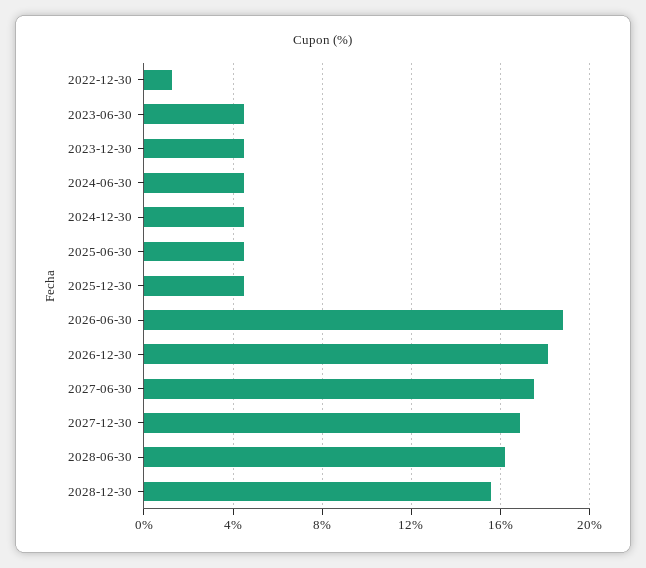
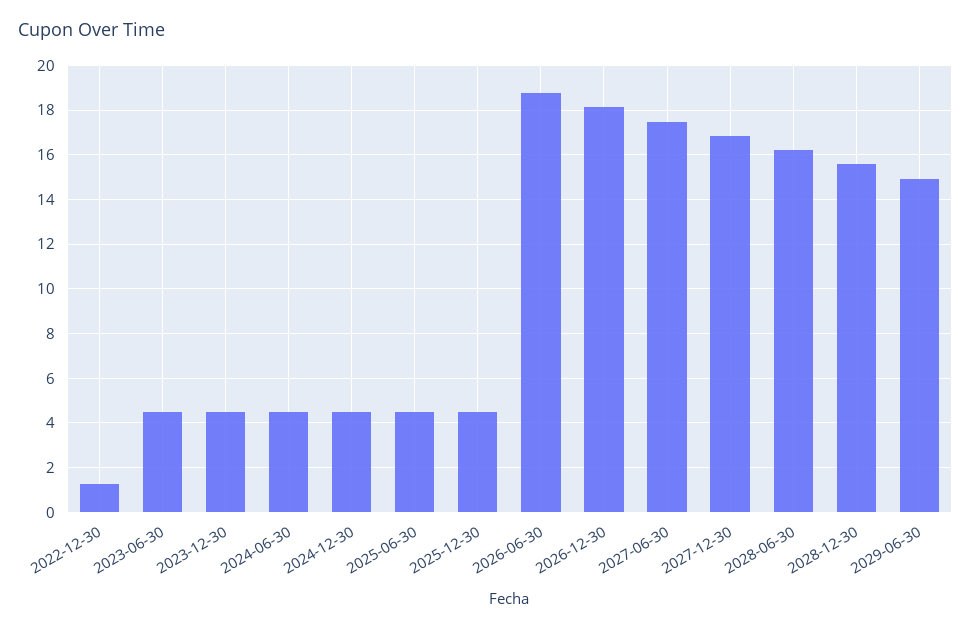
2029-06-30: none -> 15

